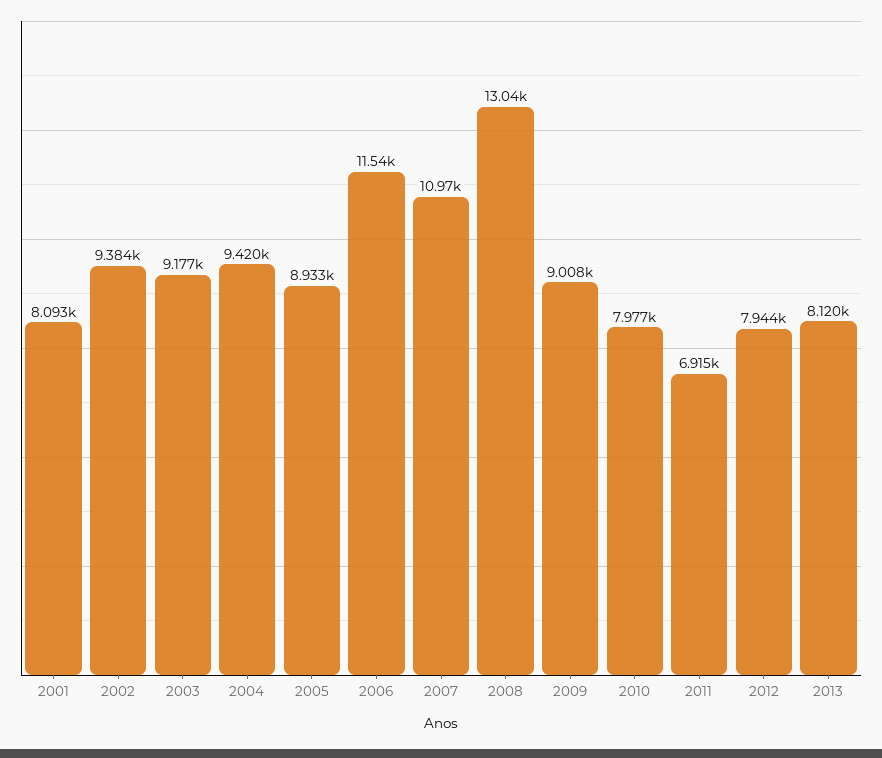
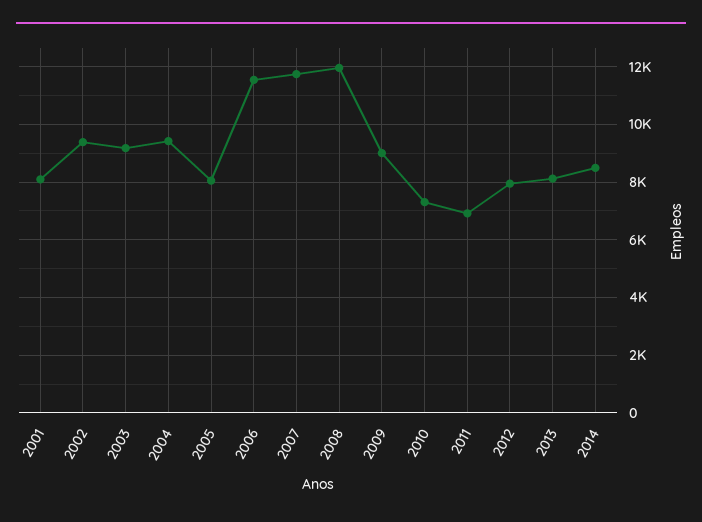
2005: 8933 -> 8000
2007: 10970 -> 11750
2008: 13040 -> 12000
2010: 7977 -> 7250
2014: none -> 8500

